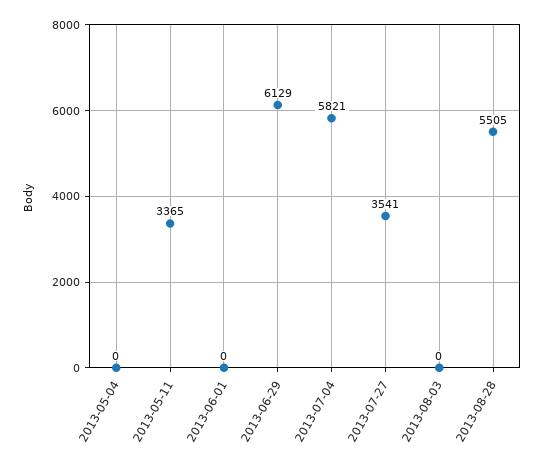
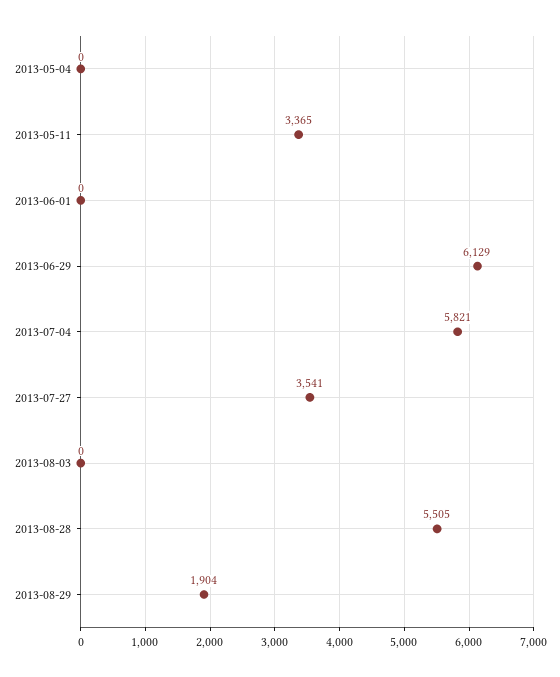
2013-08-29: none -> 1904

